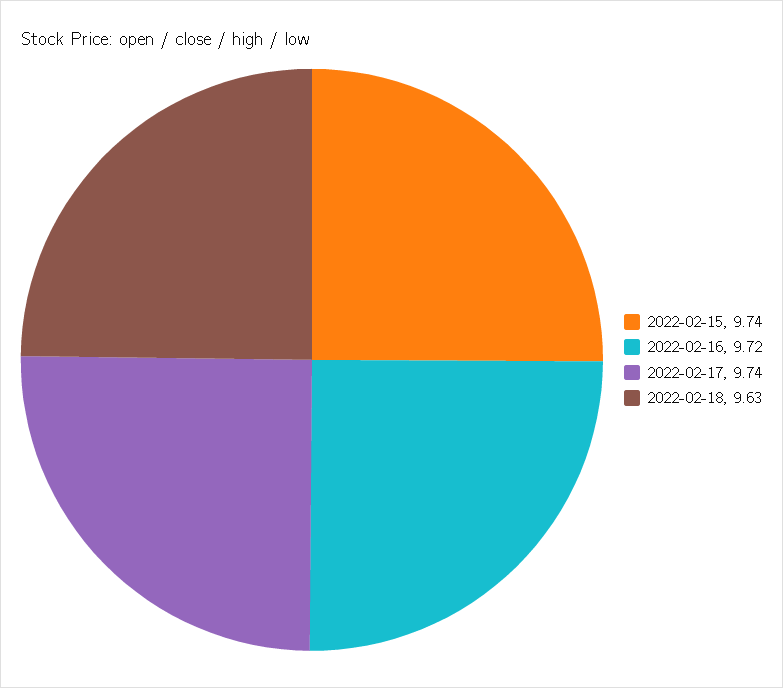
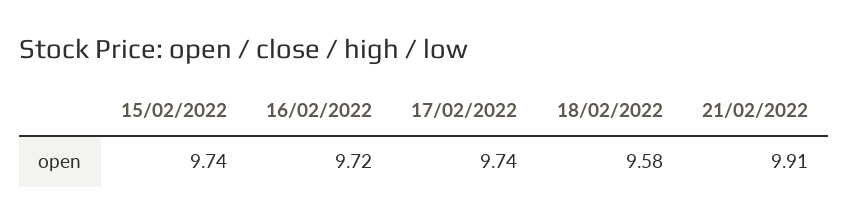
2022-02-18: 9.63 -> 9.58
21/02/2022: none -> 9.91

